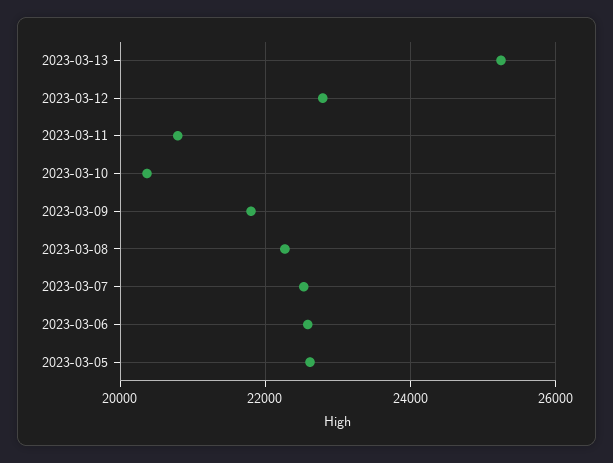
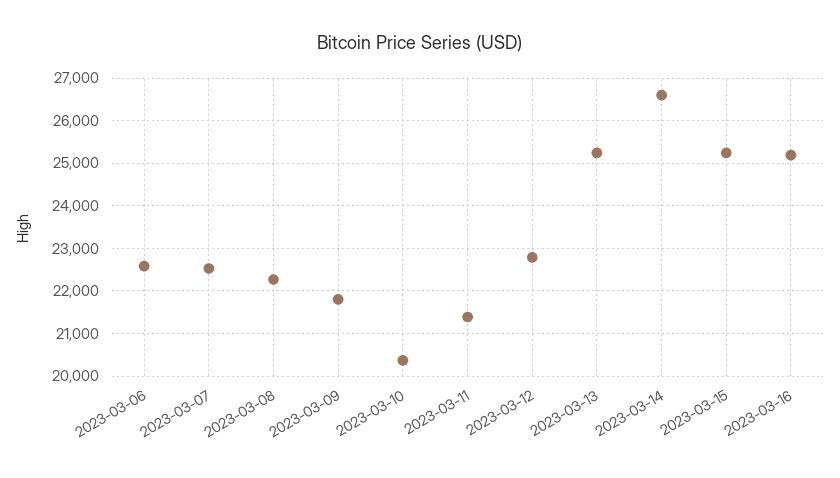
2023-03-11: 20800 -> 21400
2023-03-05: 22600 -> none
2023-03-14: none -> 26600
2023-03-15: none -> 25200
2023-03-16: none -> 25200

